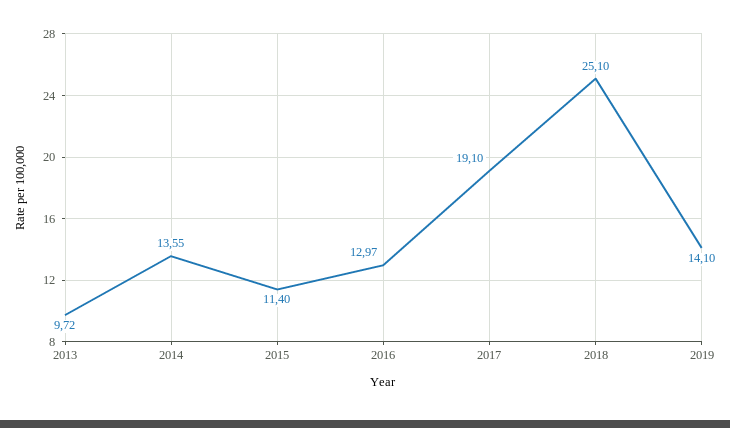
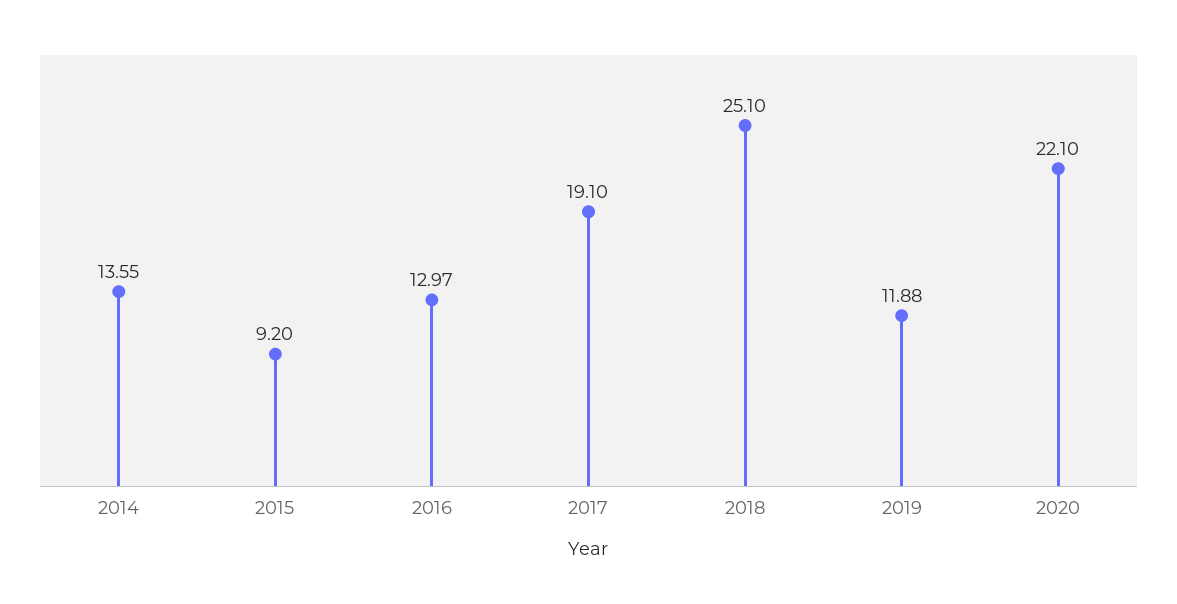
2013: 9.72 -> none
2015: 11.4 -> 9.2
2019: 14.1 -> 11.88
2020: none -> 22.1

